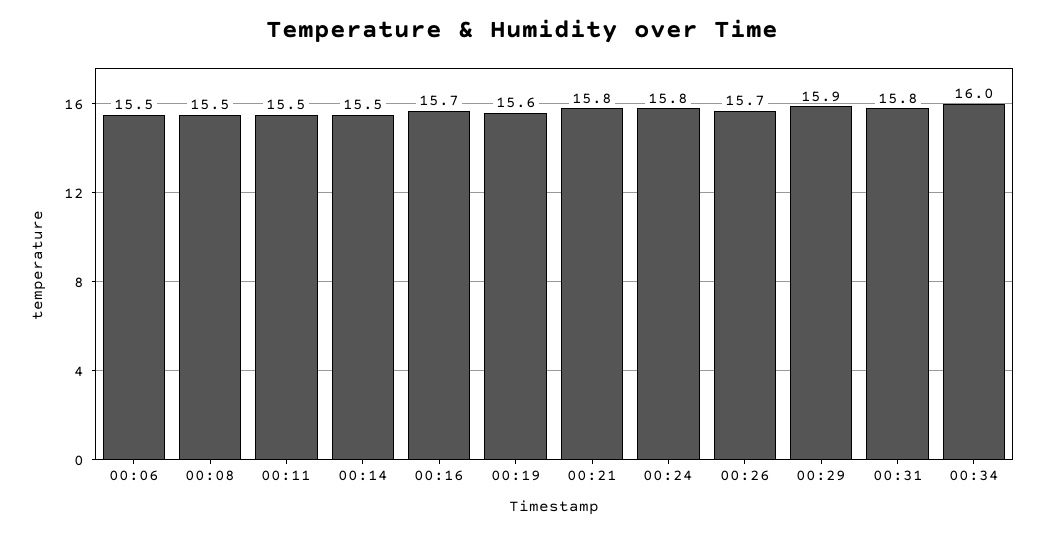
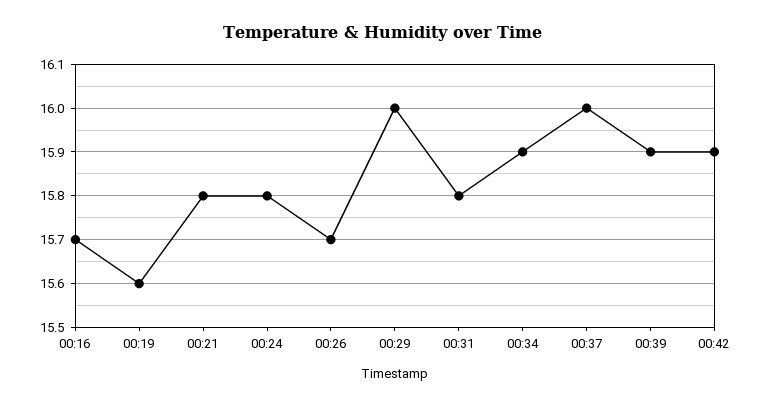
00:06: 15.5 -> none
00:08: 15.5 -> none
00:11: 15.5 -> none
00:14: 15.5 -> none
00:29: 15.9 -> 16
00:34: 16 -> 15.9
00:37: none -> 16
00:39: none -> 15.9
00:42: none -> 15.9

